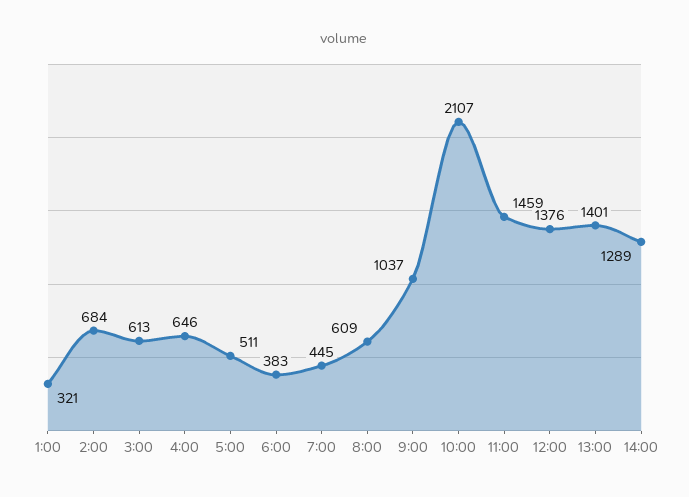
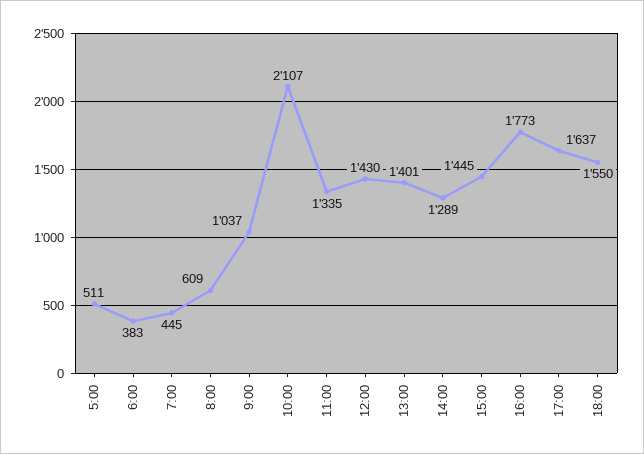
1:00: 321 -> none
2:00: 684 -> none
3:00: 613 -> none
4:00: 646 -> none
11:00: 1459 -> 1335
12:00: 1376 -> 1430
15:00: none -> 1445
16:00: none -> 1773
17:00: none -> 1637
18:00: none -> 1550

